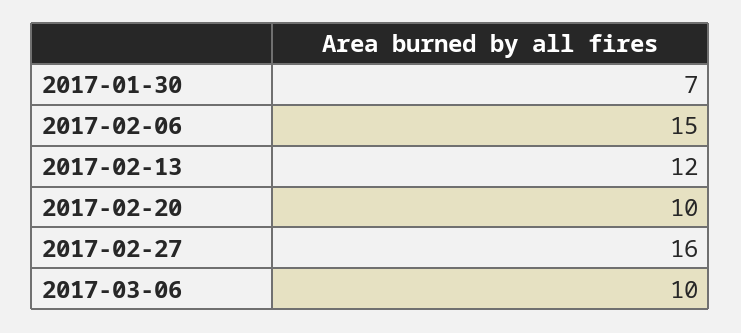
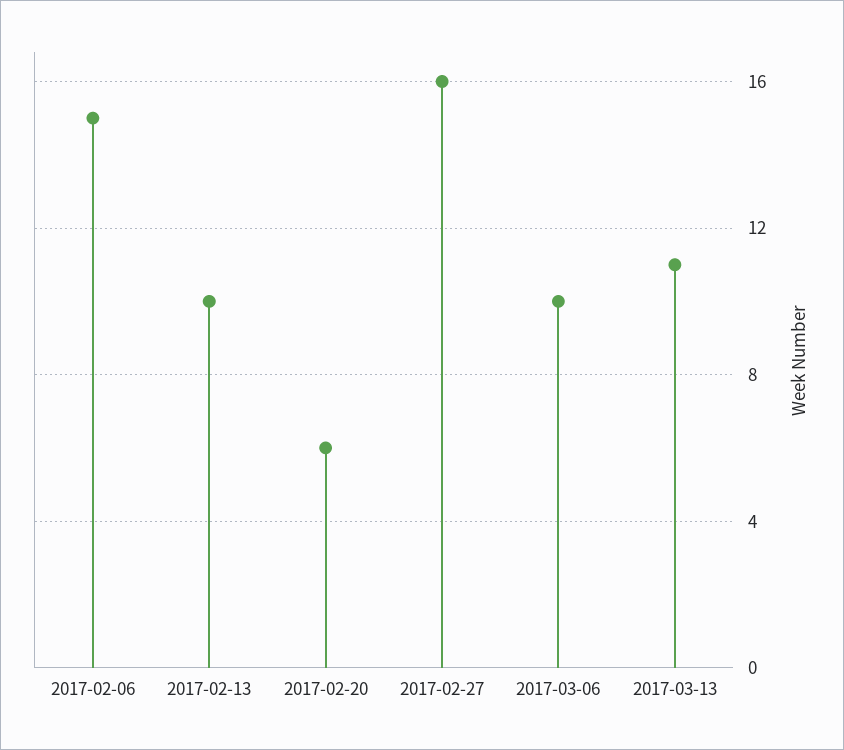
2017-01-30: 7 -> none
2017-02-13: 12 -> 10
2017-02-20: 10 -> 6
2017-03-13: none -> 11

